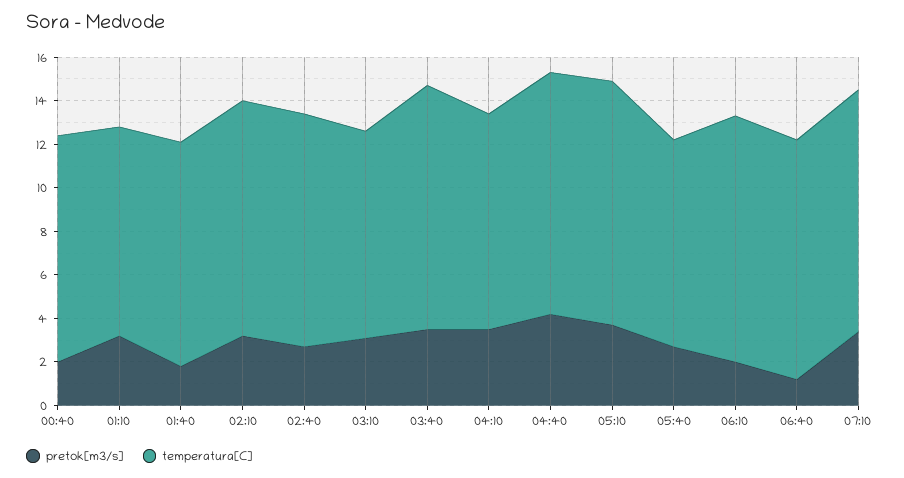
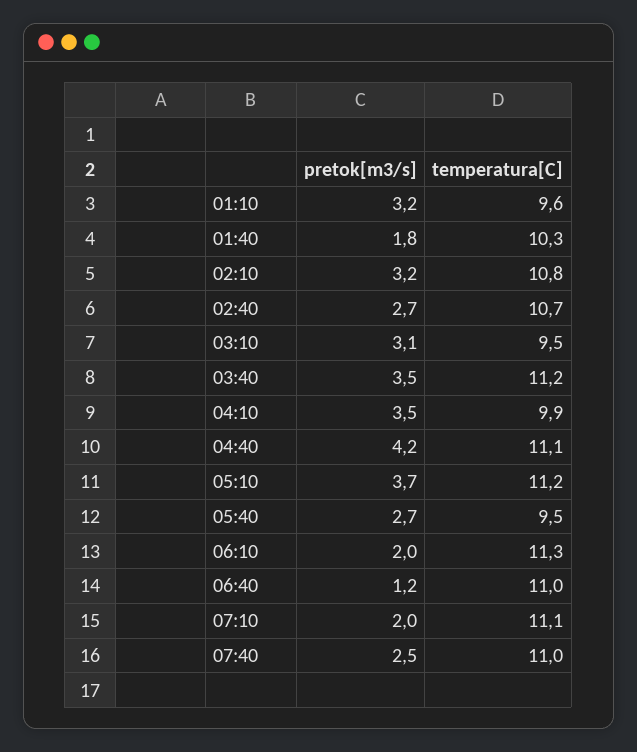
pretok[m3/s], 00:40: 2 -> none
temperatura[C], 00:40: 10.5 -> none
pretok[m3/s], 07:10: 3.5 -> 2
pretok[m3/s], 07:40: none -> 2.5
temperatura[C], 07:40: none -> 11

